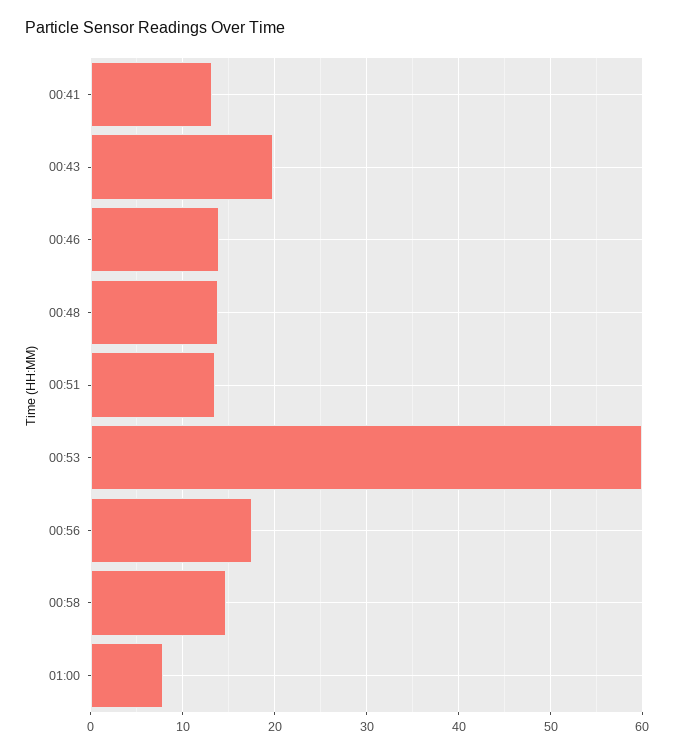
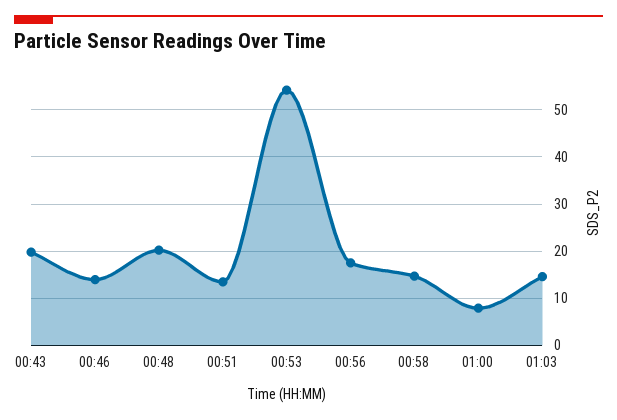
00:41: 13 -> none
00:48: 14 -> 20
00:53: 60 -> 54
01:03: none -> 14

